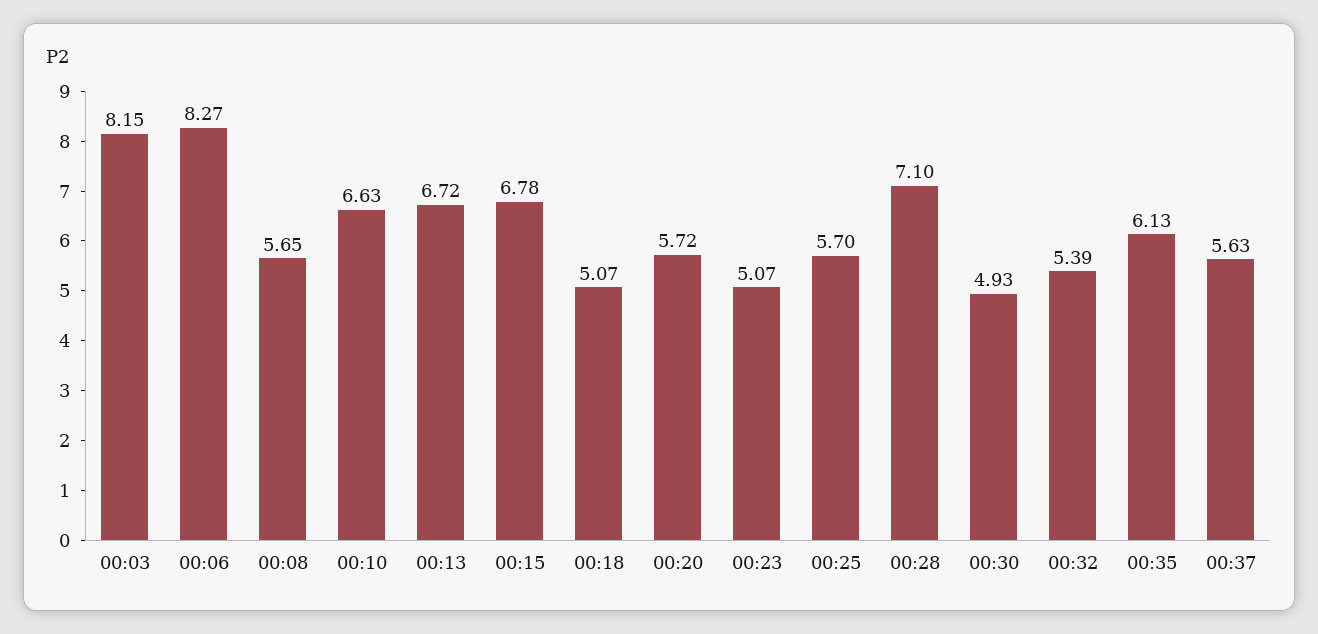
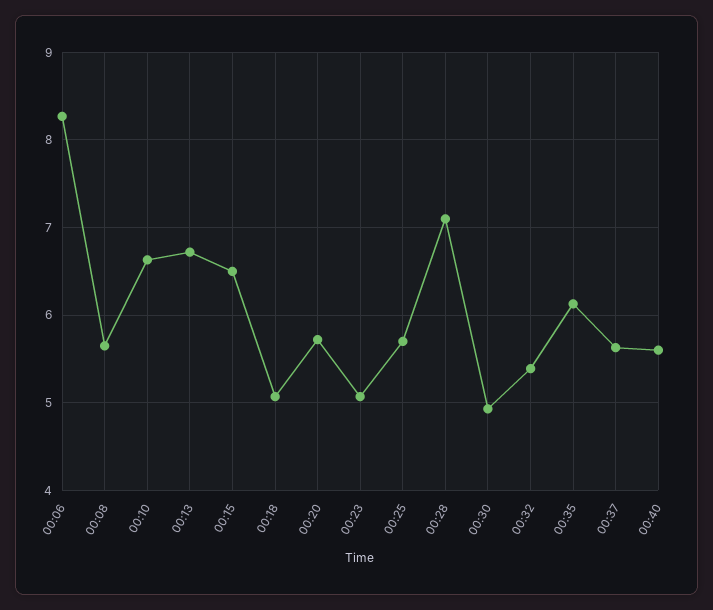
00:03: 8.15 -> none
00:15: 6.78 -> 6.5
00:40: none -> 5.6

